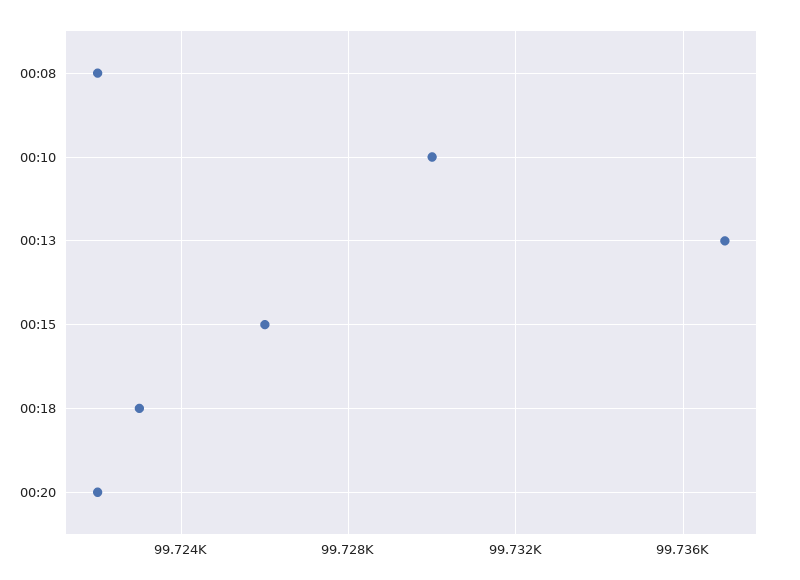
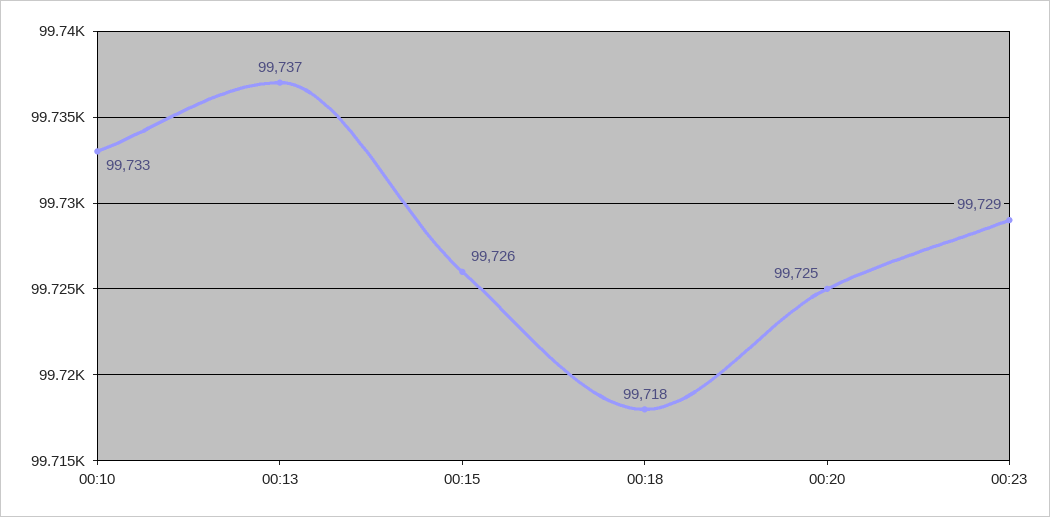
00:08: 99722 -> none
00:10: 99730 -> 99733
00:18: 99723 -> 99718
00:20: 99722 -> 99725
00:23: none -> 99729

